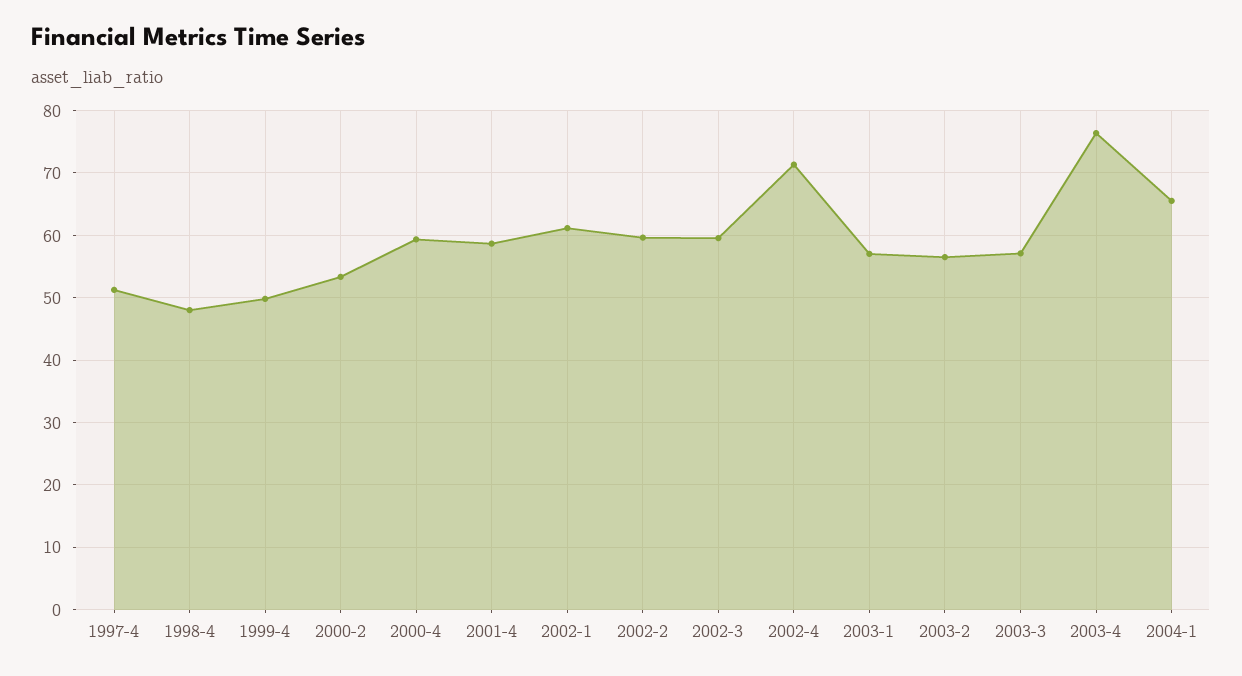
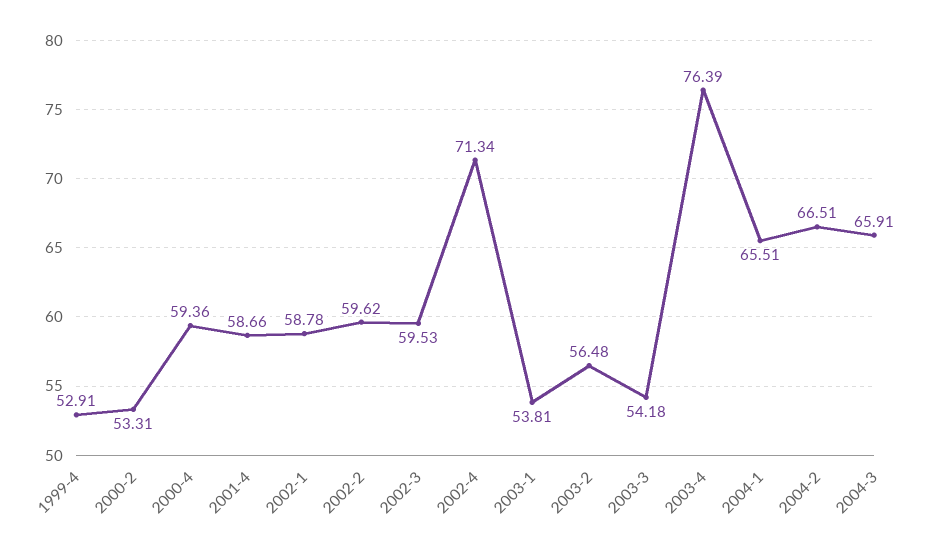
1997-4: 51 -> none
1998-4: 48 -> none
1999-4: 50 -> 52.91
2002-1: 61 -> 58.78
2003-1: 57 -> 53.81
2003-3: 57 -> 54.18
2004-2: none -> 66.51
2004-3: none -> 65.91

